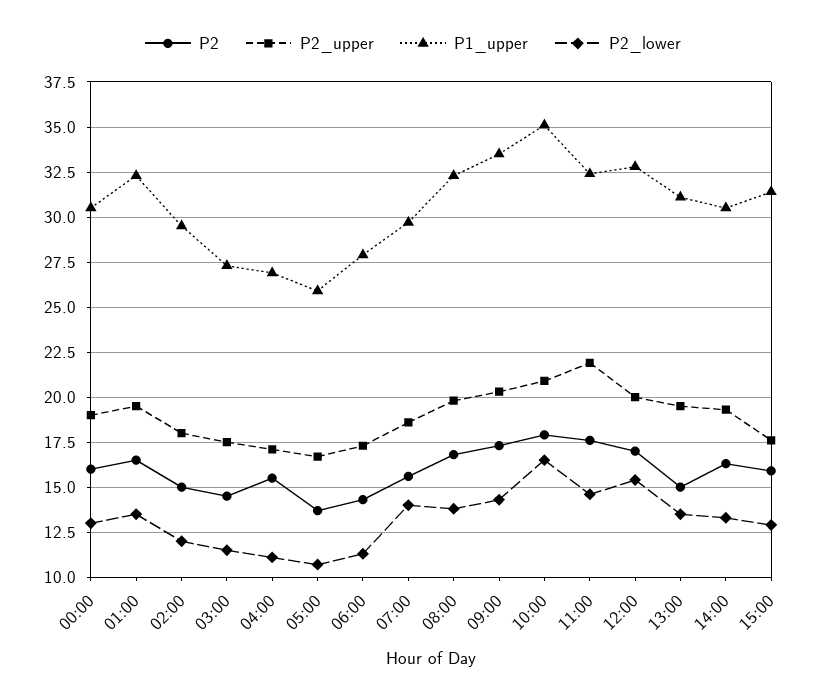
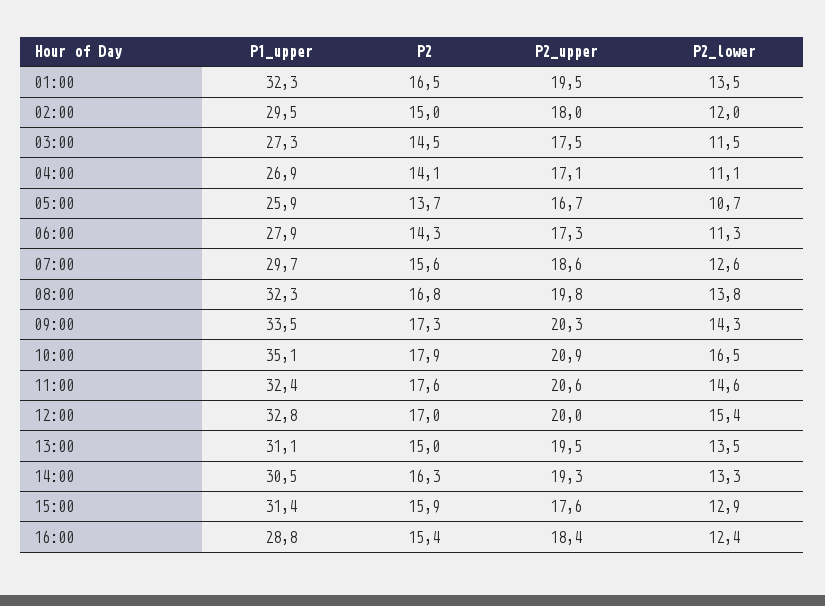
P2, 00:00: 16 -> none
P2_upper, 00:00: 19 -> none
P1_upper, 00:00: 30.5 -> none
P2_lower, 00:00: 13 -> none
P2, 04:00: 15.5 -> 14.1
P2_lower, 07:00: 14 -> 12.6
P2_upper, 11:00: 22 -> 20.6
P1_upper, 16:00: none -> 28.8
P2, 16:00: none -> 15.4
P2_upper, 16:00: none -> 18.4
P2_lower, 16:00: none -> 12.4

